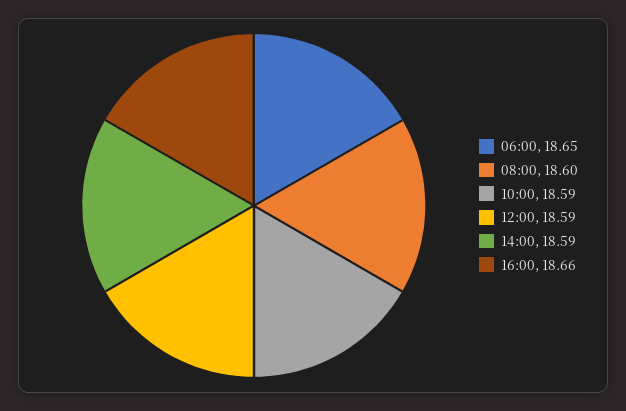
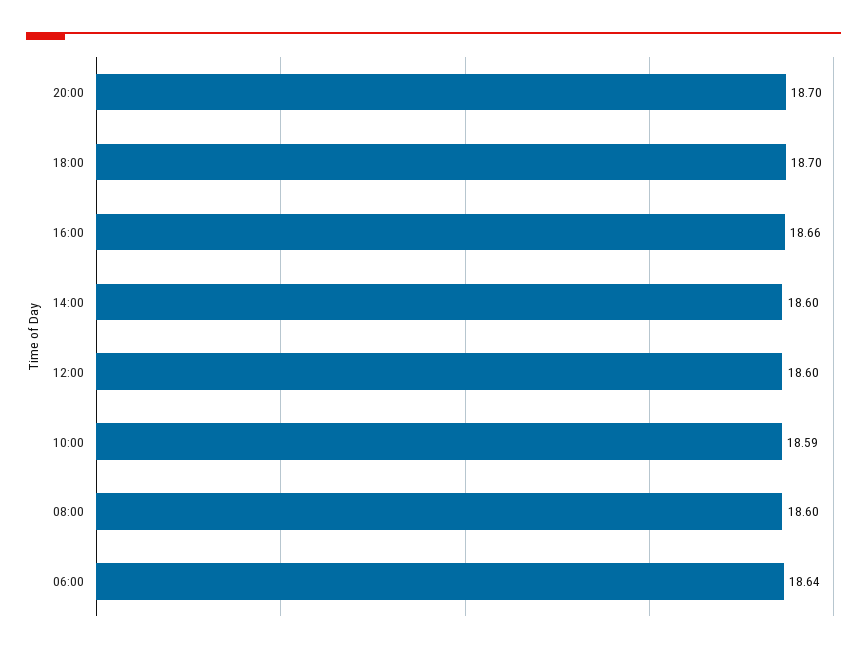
06:00: 18.65 -> 18.64
12:00: 18.59 -> 18.6
14:00: 18.59 -> 18.6
20:00: none -> 18.7
18:00: none -> 18.7

